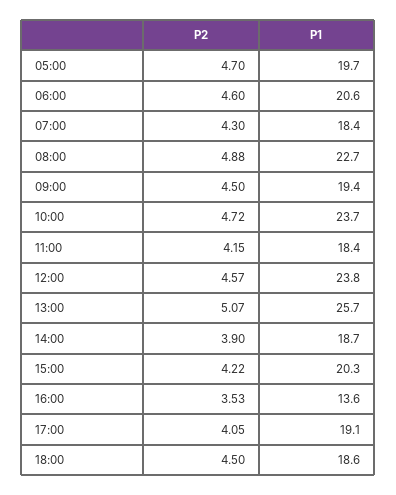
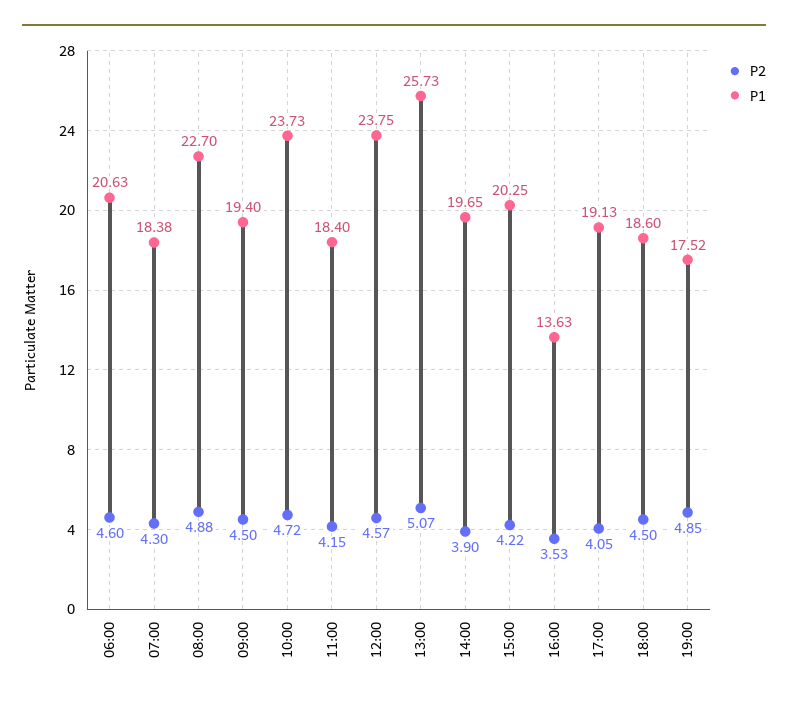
P2, 05:00: 4.7 -> none
P1, 05:00: 19.7 -> none
P1, 14:00: 18.7 -> 19.65
P2, 19:00: none -> 4.85
P1, 19:00: none -> 17.52

